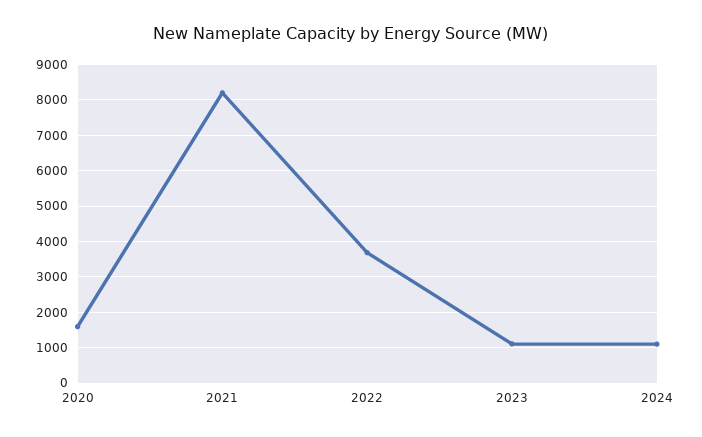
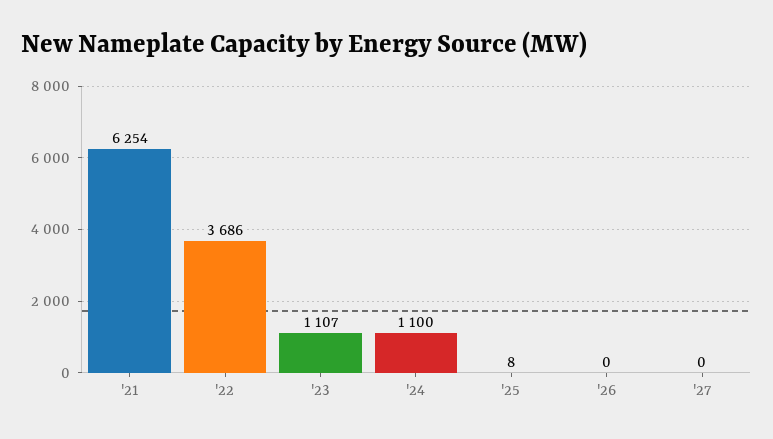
2020: 1600 -> none
2021: 8200 -> 6254
'25: none -> 8
'26: none -> 0
'27: none -> 0

